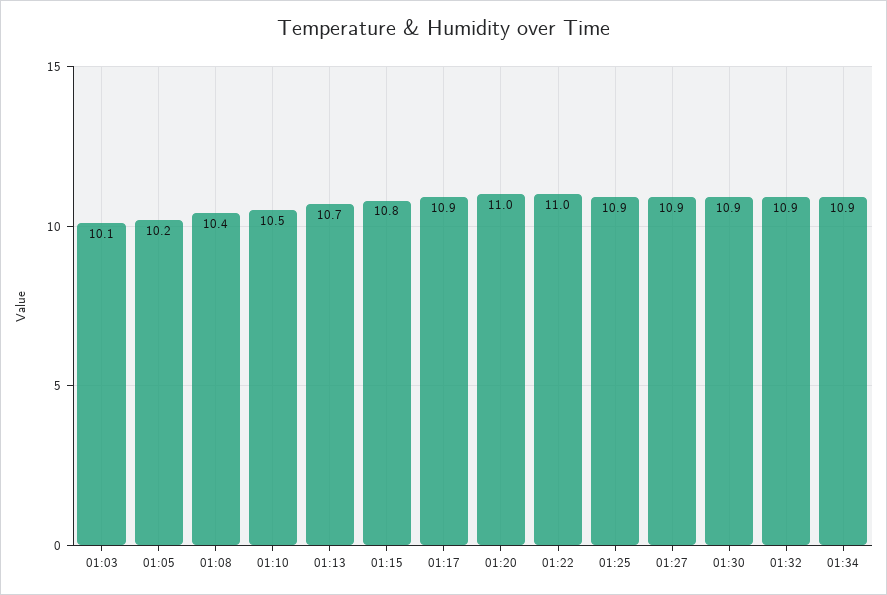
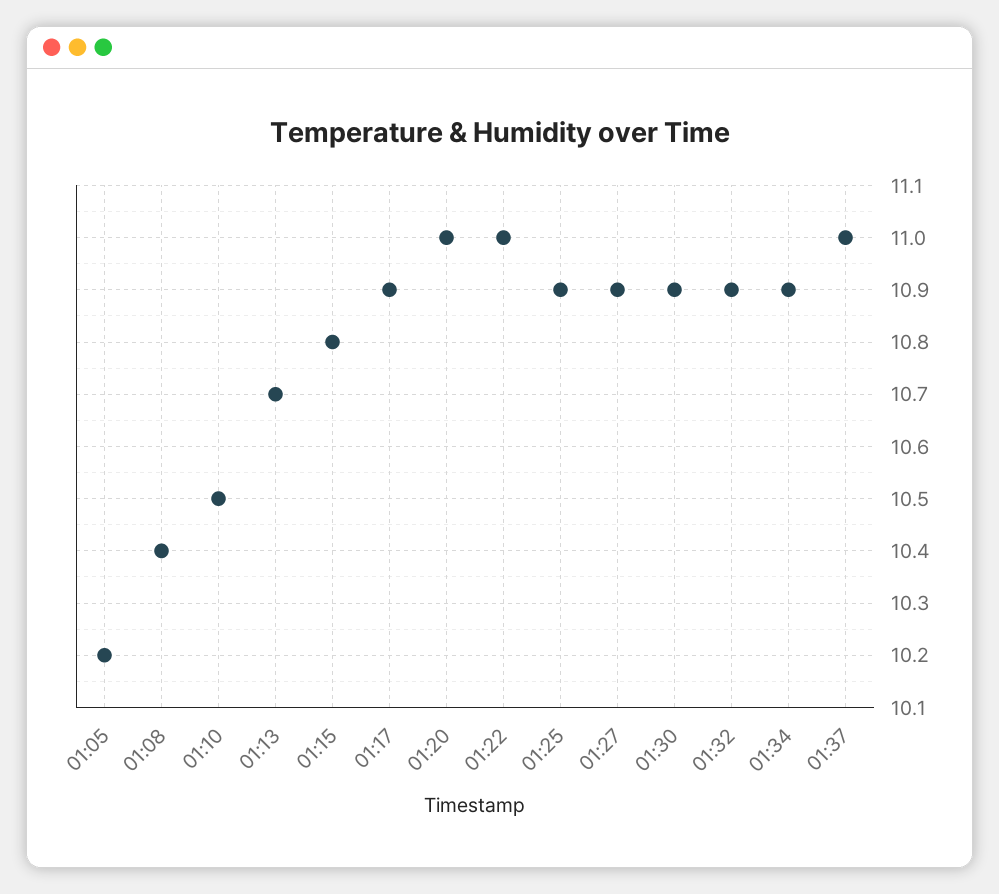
01:03: 10.1 -> none
01:37: none -> 11

